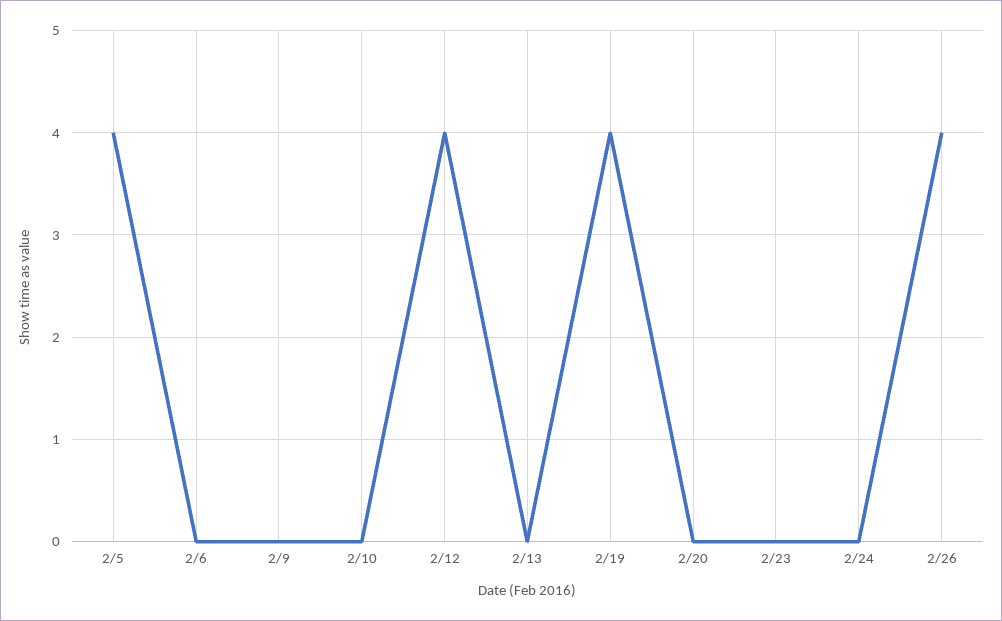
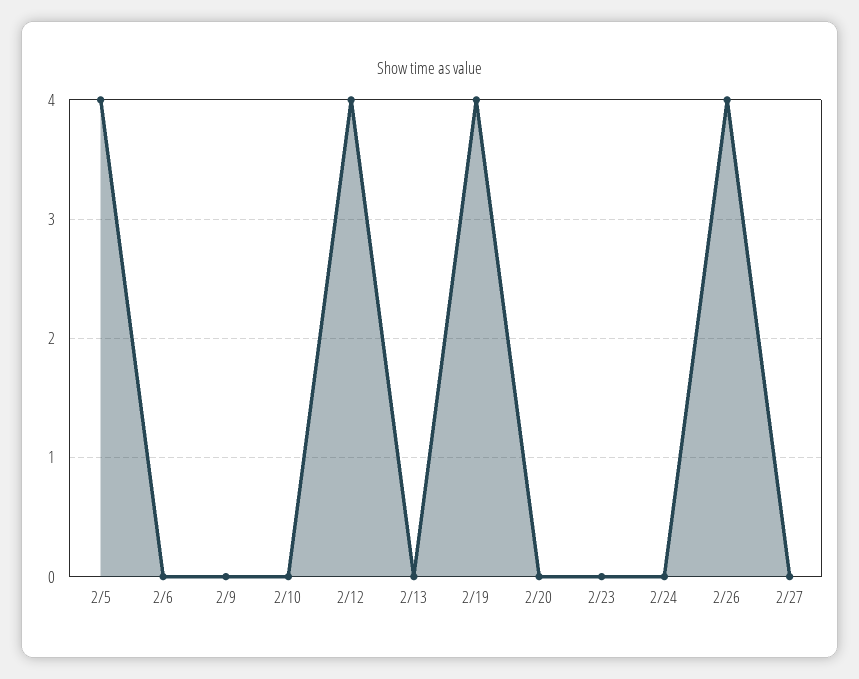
2/27: none -> 0

